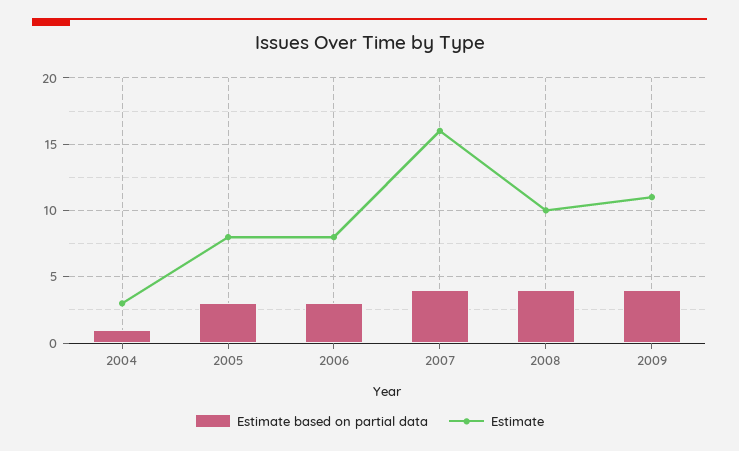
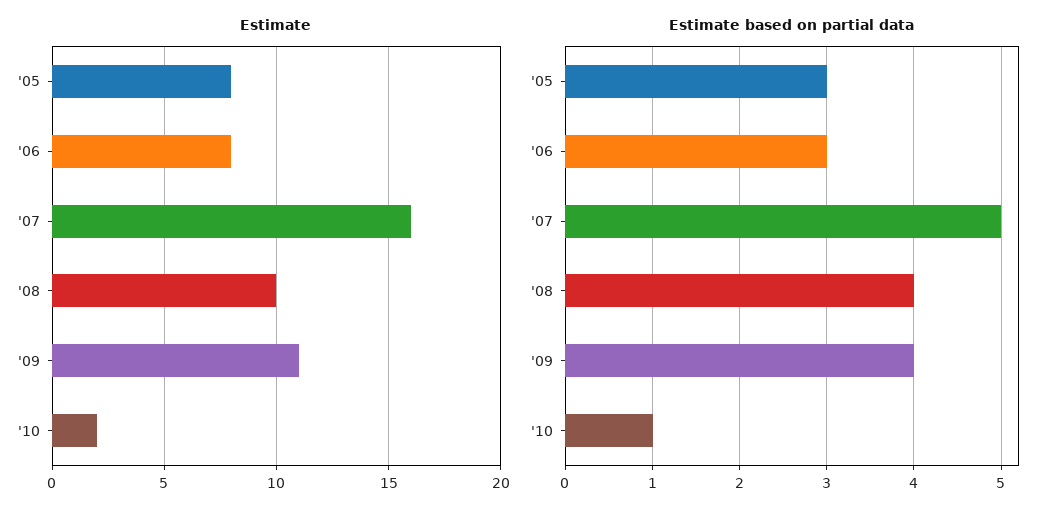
Estimate based on partial data, 2004: 1 -> none
Estimate, 2004: 3 -> none
Estimate based on partial data, 2007: 4 -> 5
Estimate, '10: none -> 2
Estimate based on partial data, '10: none -> 1

